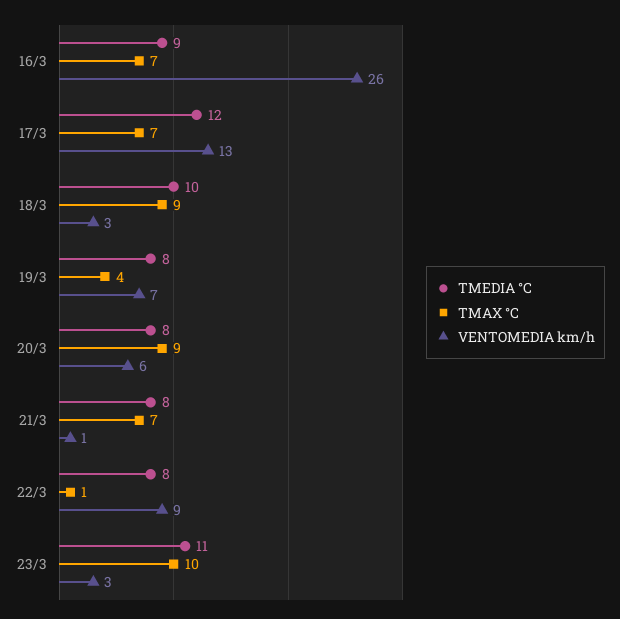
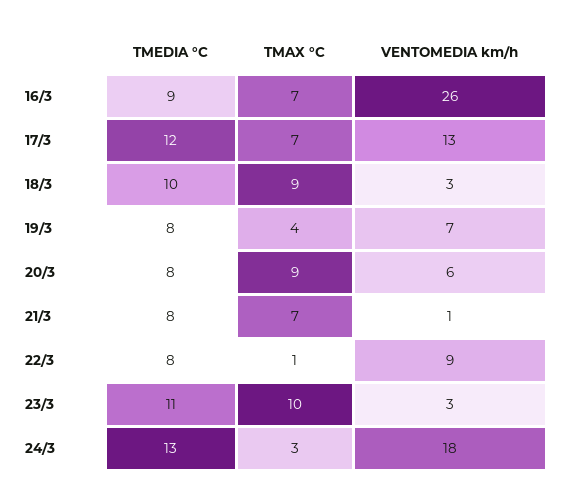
TMEDIA °C, 24/3: none -> 13
TMAX °C, 24/3: none -> 3
VENTOMEDIA km/h, 24/3: none -> 18

